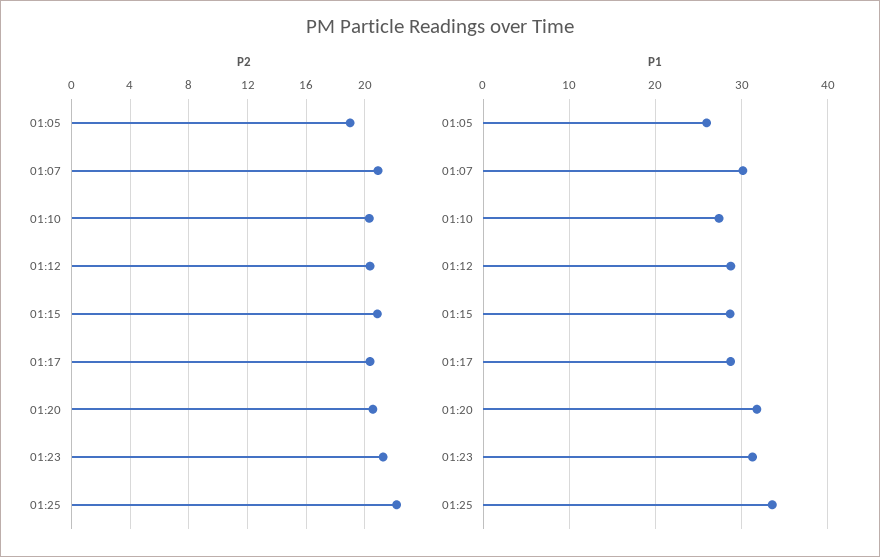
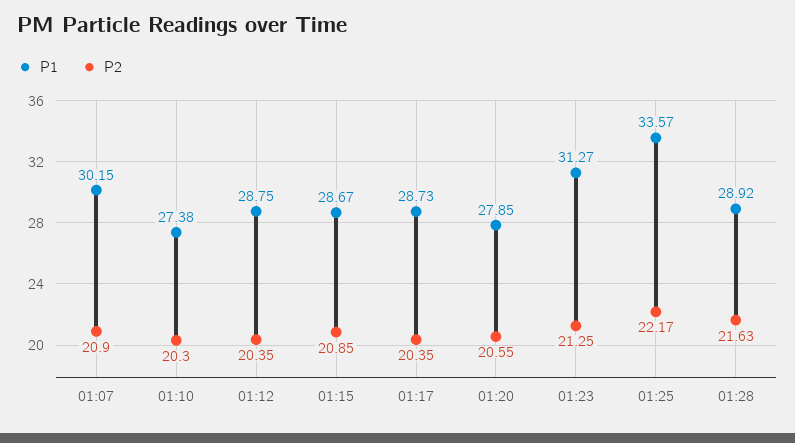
P2, 01:05: 19 -> none
P1, 01:05: 26 -> none
P1, 01:20: 32 -> 27.85
P1, 01:28: none -> 28.92
P2, 01:28: none -> 21.63

